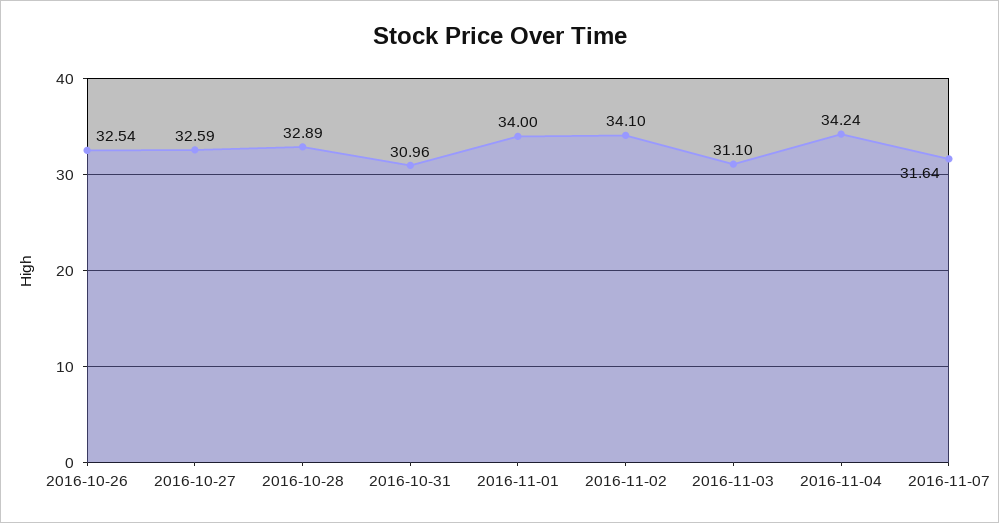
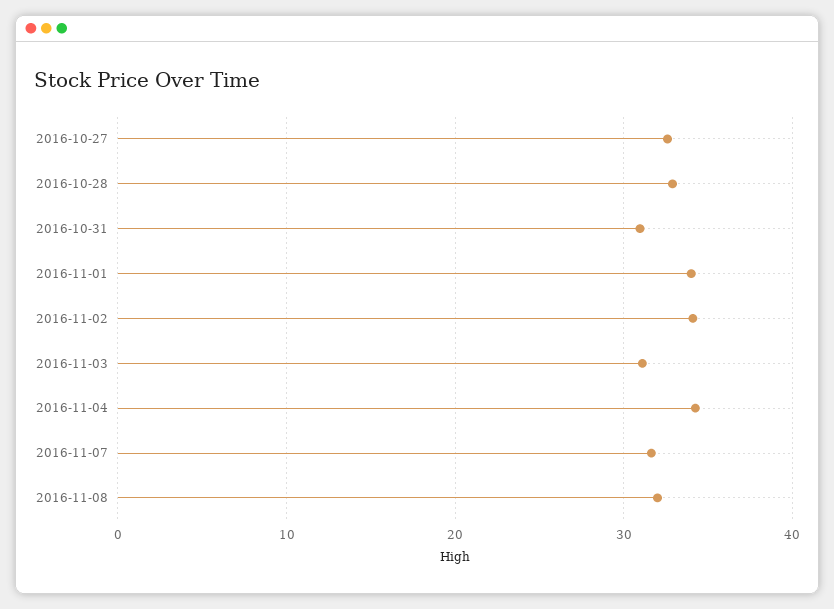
2016-10-26: 32.54 -> none
2016-11-08: none -> 32

